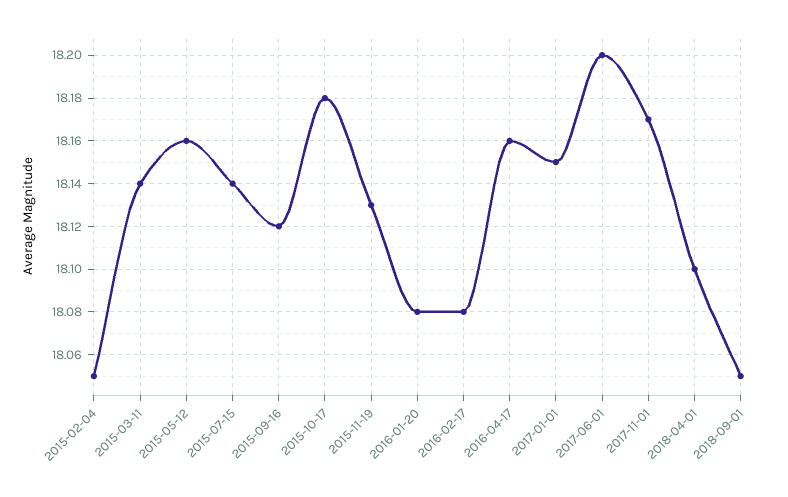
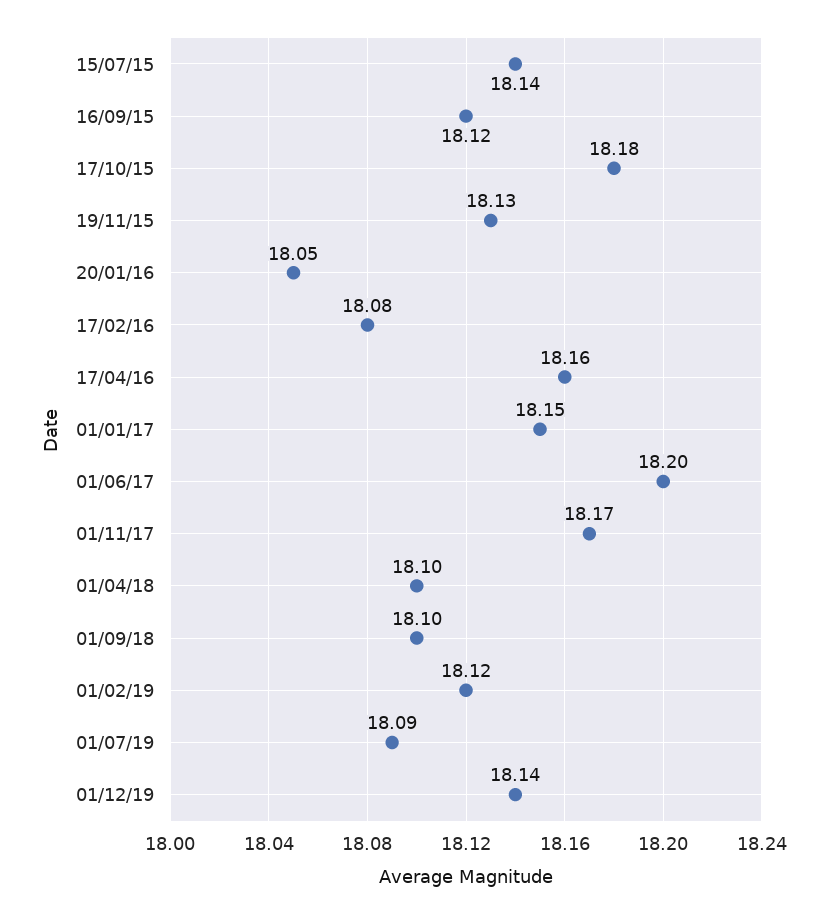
2015-02-04: 18.05 -> none
2015-03-11: 18.14 -> none
2015-05-12: 18.16 -> none
2016-01-20: 18.08 -> 18.05
2018-09-01: 18.05 -> 18.1
01/02/19: none -> 18.12
01/07/19: none -> 18.09
01/12/19: none -> 18.14

